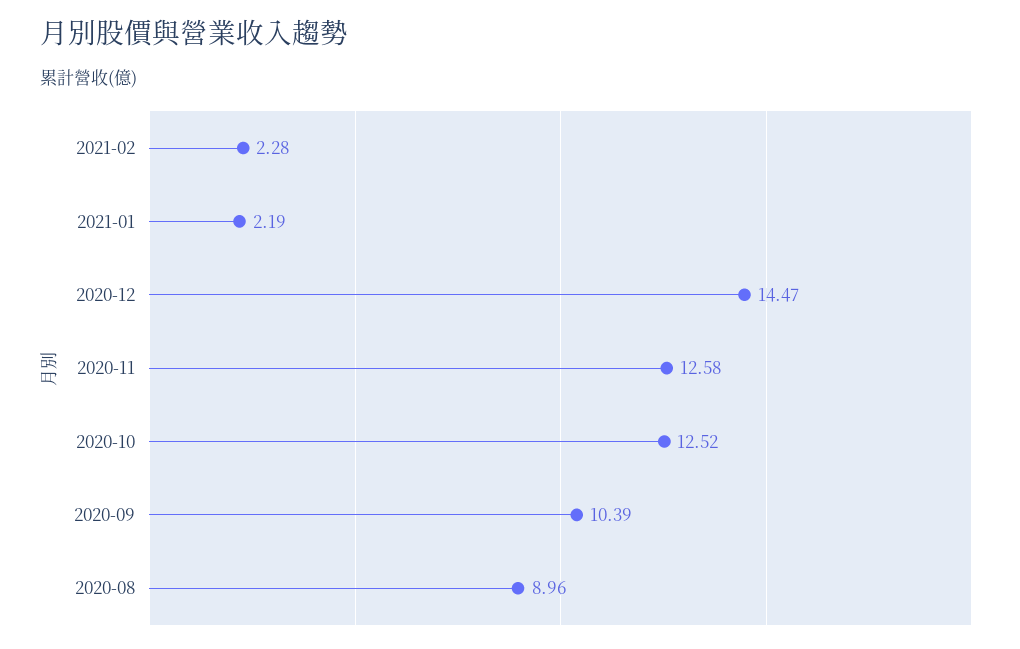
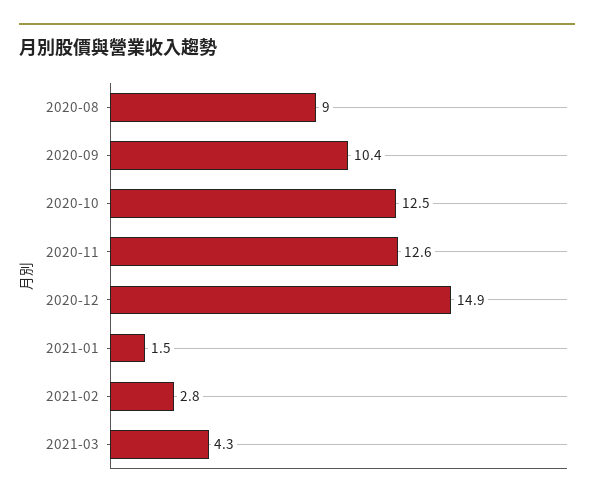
2021-02: 2.28 -> 2.8
2021-01: 2.19 -> 1.5
2020-12: 14.47 -> 14.9
2021-03: none -> 4.3

